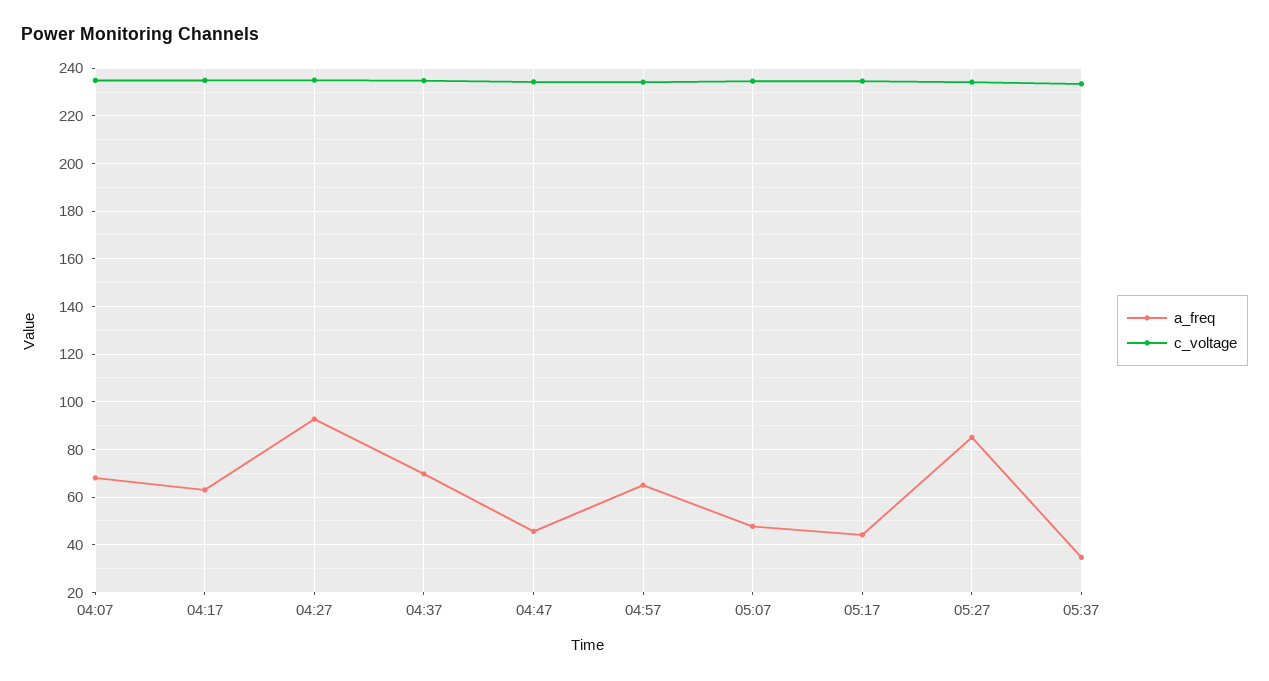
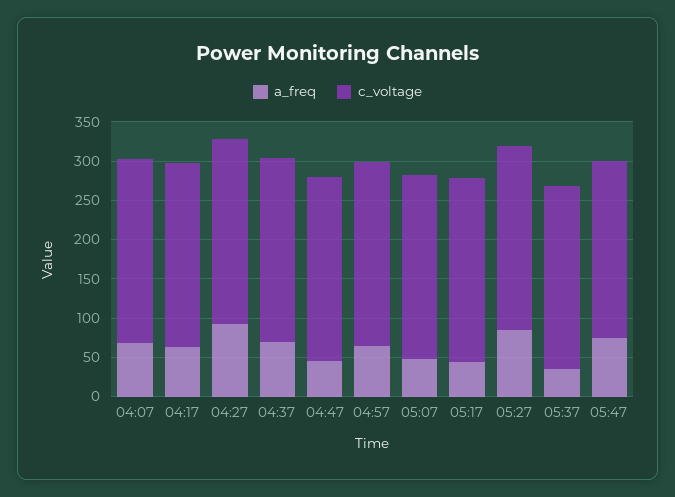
a_freq, 05:47: none -> 75
c_voltage, 05:47: none -> 225

